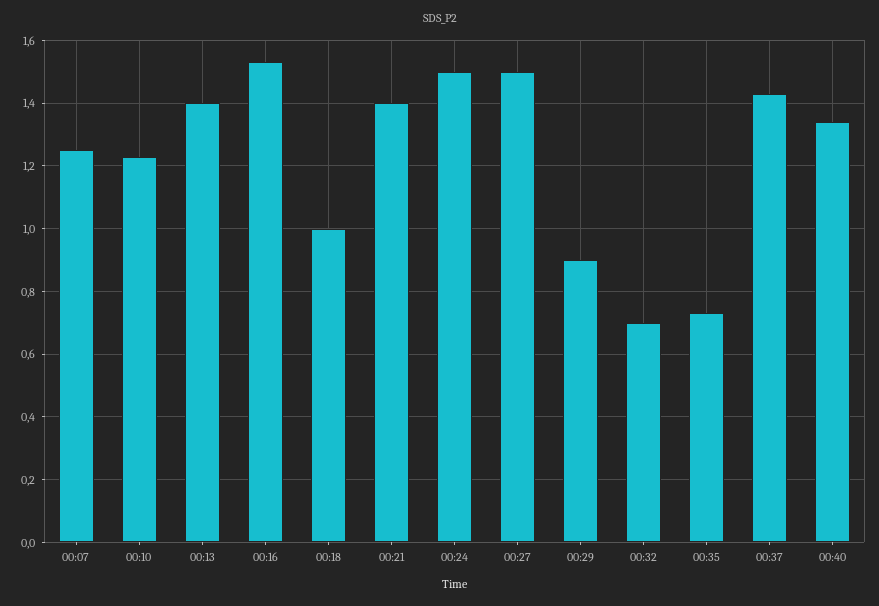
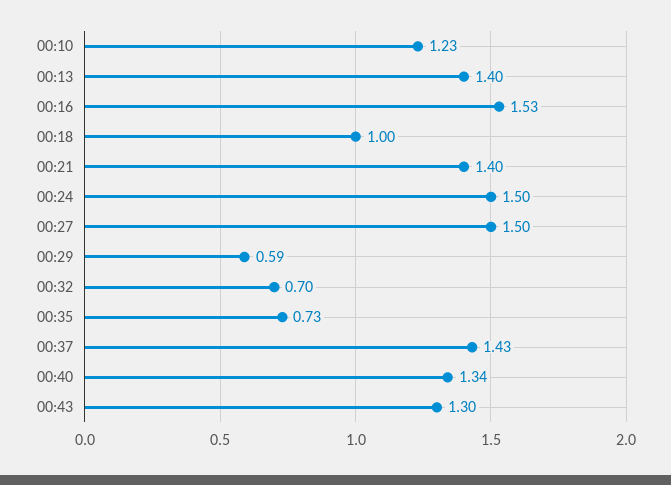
00:07: 1.25 -> none
00:29: 0.9 -> 0.59
00:43: none -> 1.3

